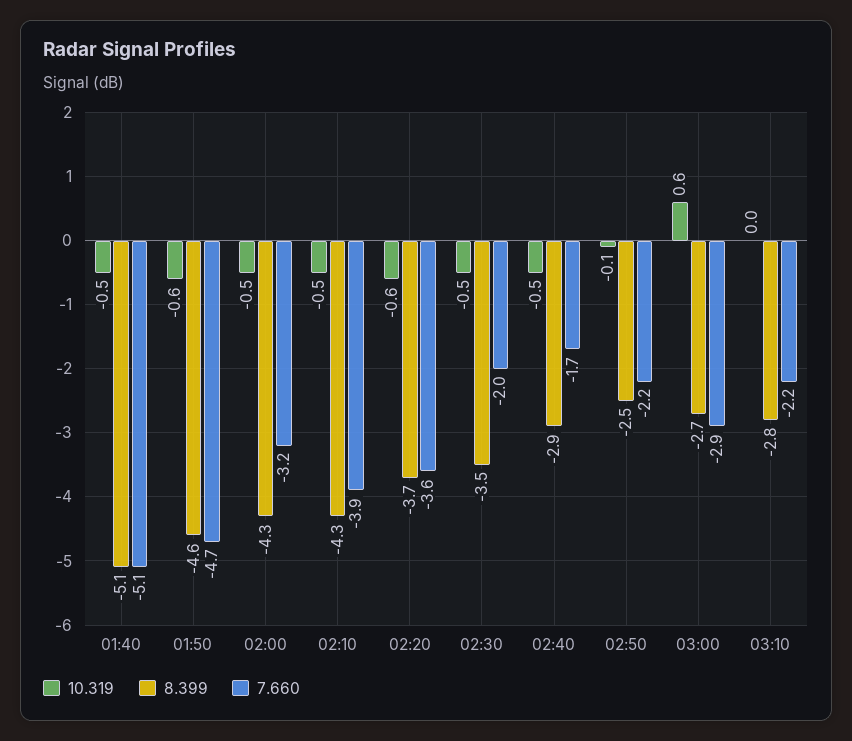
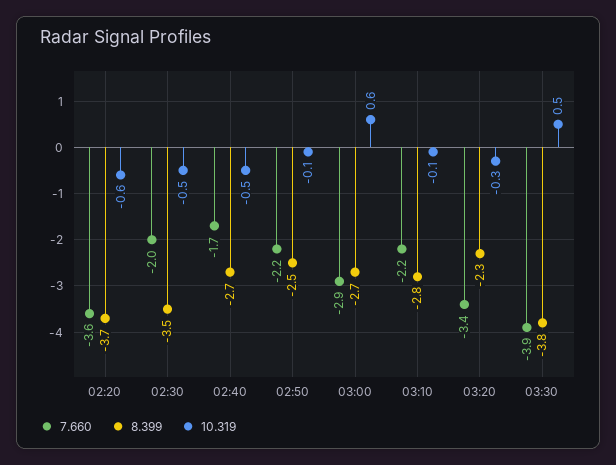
10.319, 01:40: -0.5 -> none
8.399, 01:40: -5.1 -> none
7.660, 01:40: -5.1 -> none
10.319, 01:50: -0.6 -> none
8.399, 01:50: -4.6 -> none
7.660, 01:50: -4.7 -> none
10.319, 02:00: -0.5 -> none
8.399, 02:00: -4.3 -> none
7.660, 02:00: -3.2 -> none
10.319, 02:10: -0.5 -> none
8.399, 02:10: -4.3 -> none
7.660, 02:10: -3.9 -> none
8.399, 02:40: -2.9 -> -2.7
10.319, 03:10: 0 -> -0.1
7.660, 03:20: none -> -3.4
8.399, 03:20: none -> -2.3
10.319, 03:20: none -> -0.3
7.660, 03:30: none -> -3.9
8.399, 03:30: none -> -3.8
10.319, 03:30: none -> 0.5

